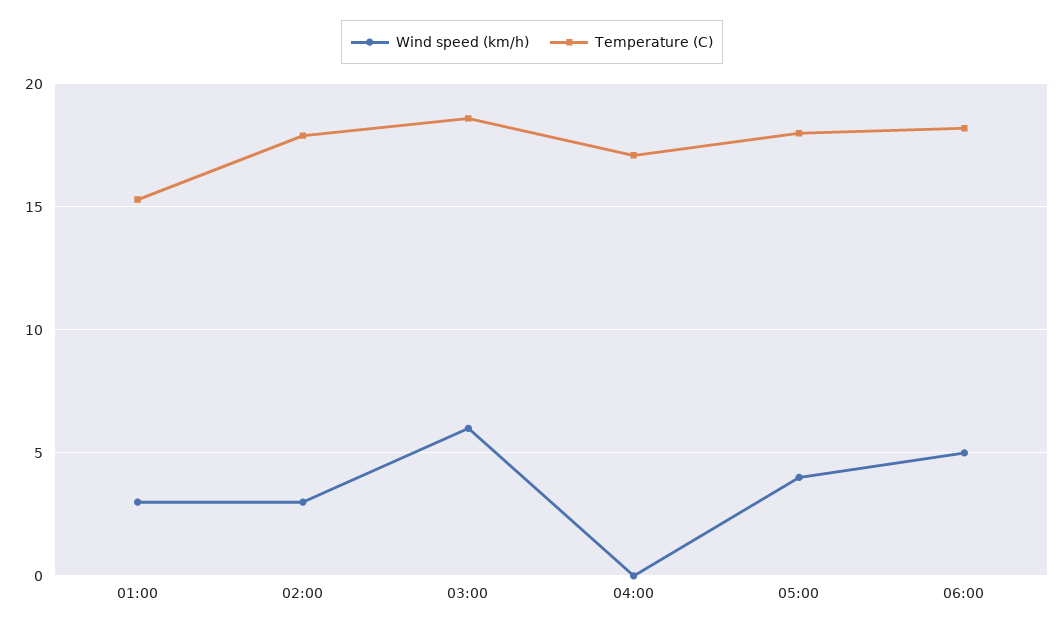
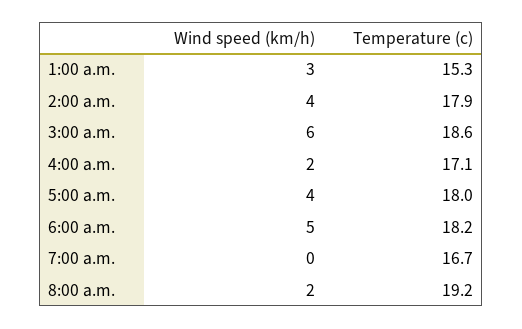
Wind speed (km/h), 02:00: 3 -> 4
Wind speed (km/h), 04:00: 0 -> 2
Wind speed (km/h), 7:00 a.m.: none -> 0
Temperature (C), 7:00 a.m.: none -> 16.7
Wind speed (km/h), 8:00 a.m.: none -> 2
Temperature (C), 8:00 a.m.: none -> 19.2

